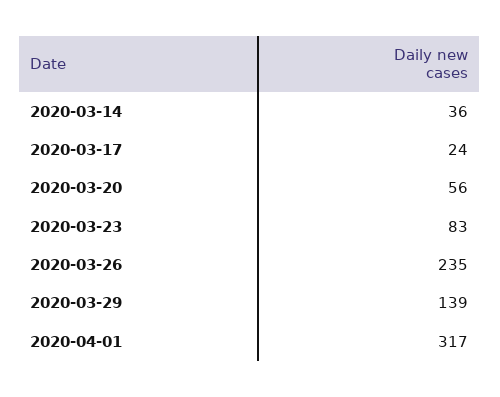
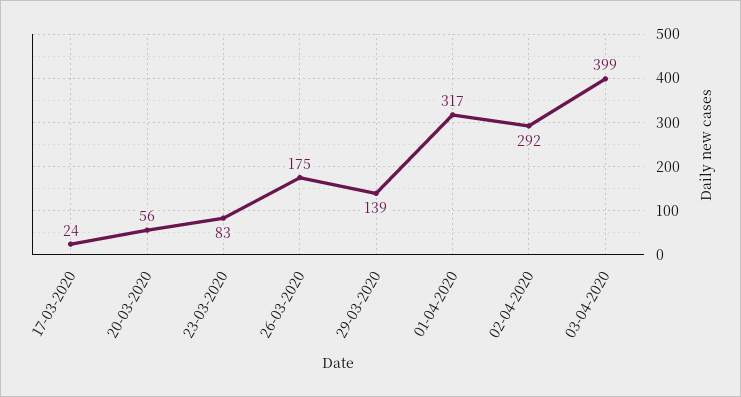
2020-03-14: 36 -> none
2020-03-26: 235 -> 175
02-04-2020: none -> 292
03-04-2020: none -> 399

